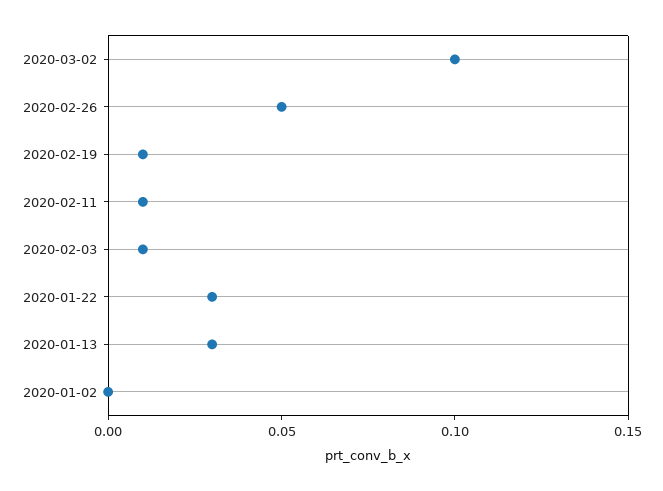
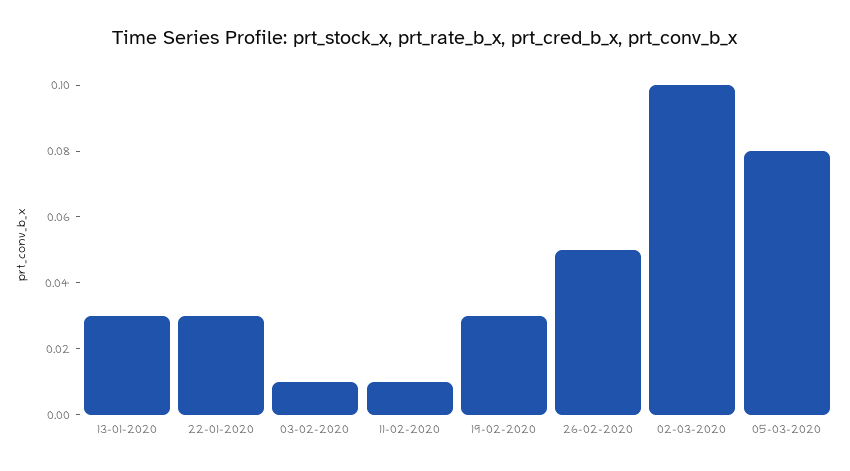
2020-02-19: 0.01 -> 0.03
2020-01-02: 0 -> none
05-03-2020: none -> 0.08

